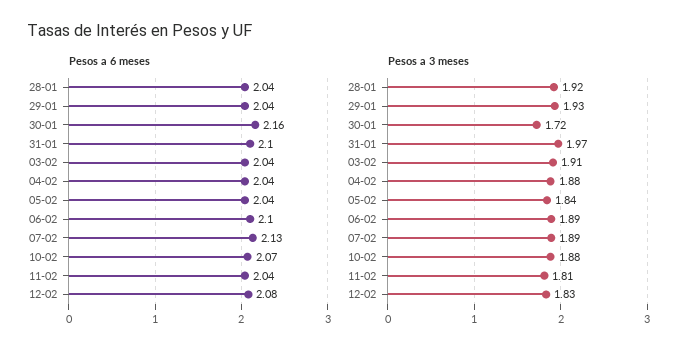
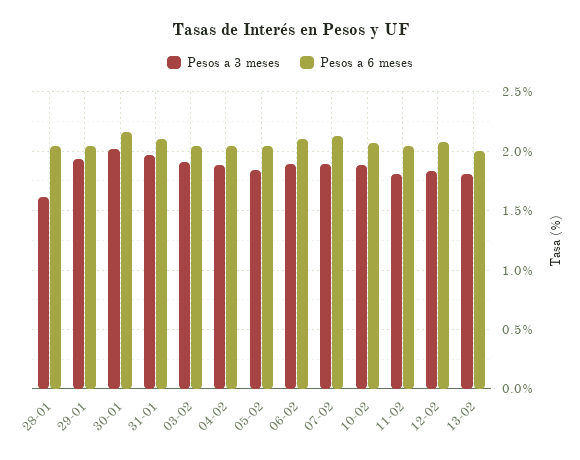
Pesos a 3 meses, 28-01: 1.92 -> 1.6
Pesos a 3 meses, 30-01: 1.72 -> 2
Pesos a 3 meses, 13-02: none -> 1.8
Pesos a 6 meses, 13-02: none -> 2

